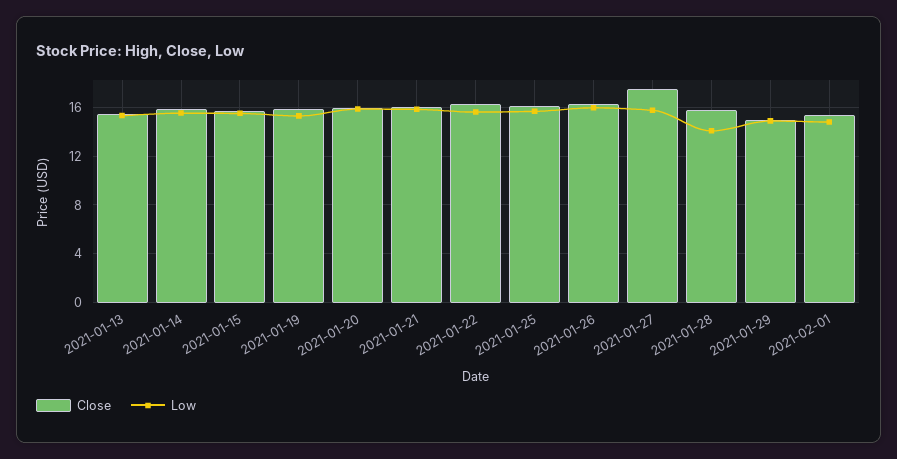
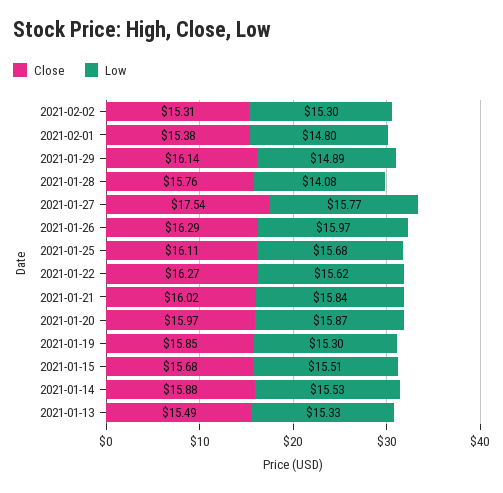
Close, 2021-01-29: 15 -> 16.14
Close, 2021-02-02: none -> 15.31
Low, 2021-02-02: none -> 15.3

